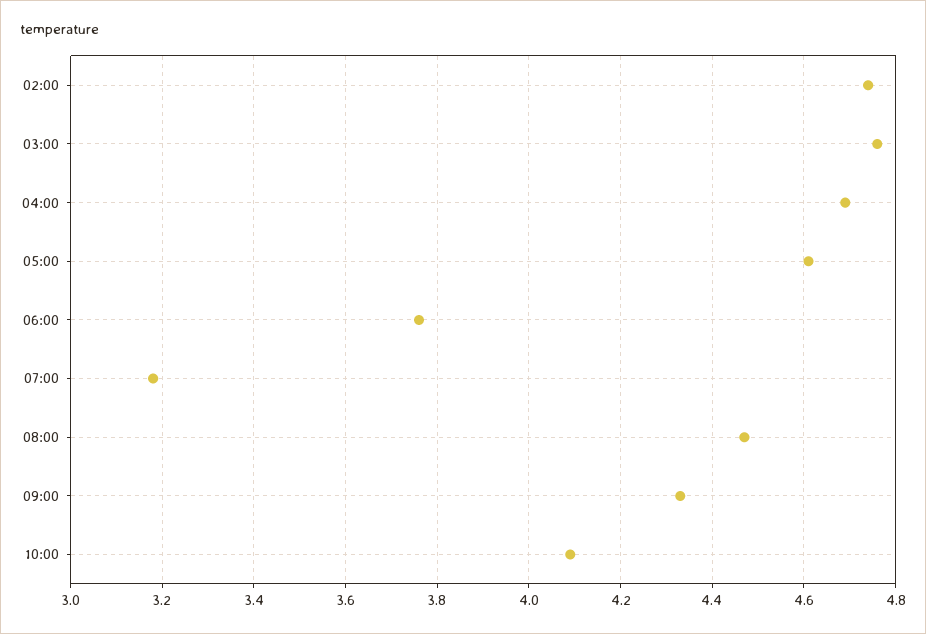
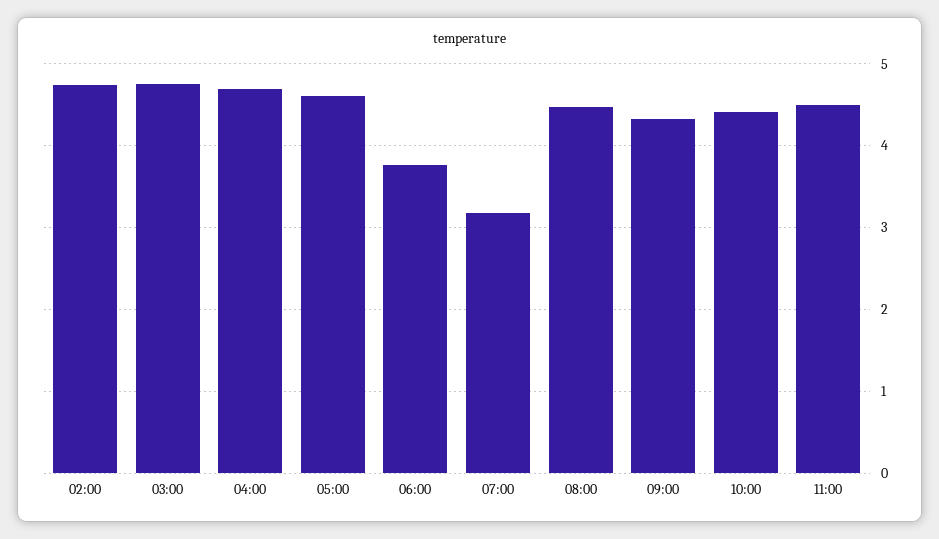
10:00: 4.1 -> 4.4
11:00: none -> 4.5

